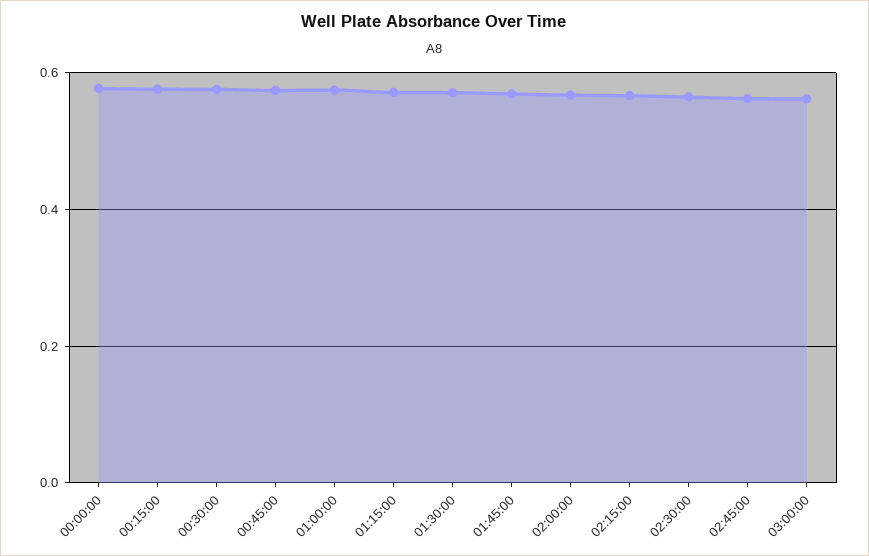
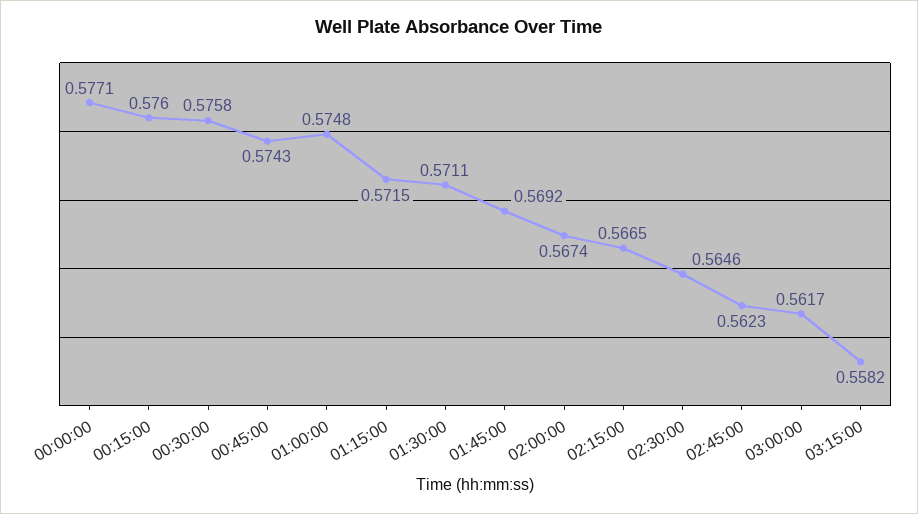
03:15:00: none -> 0.5582

